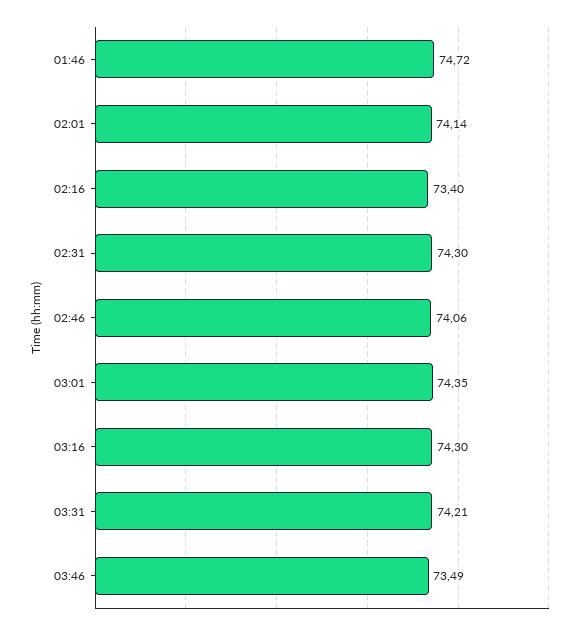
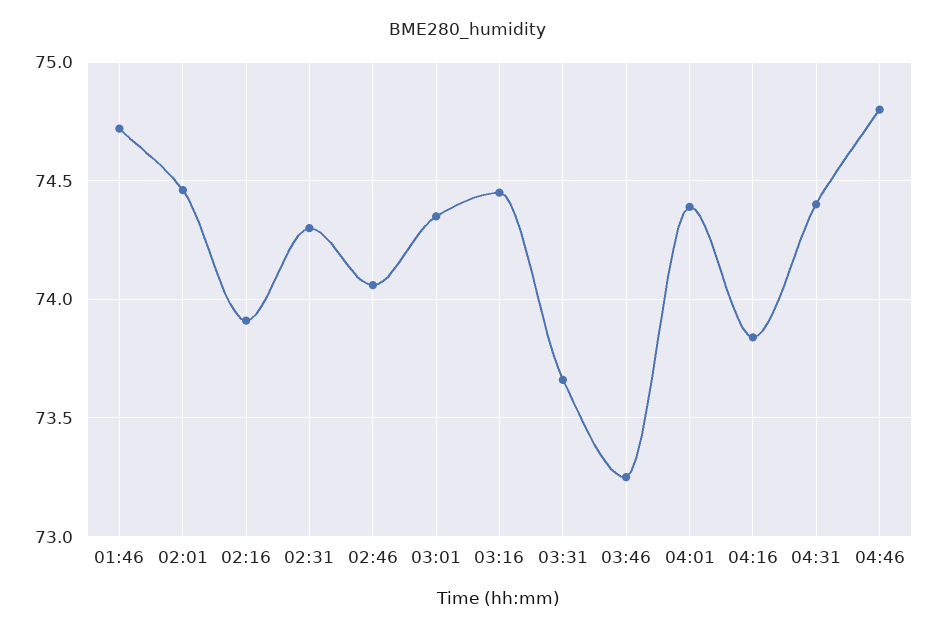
02:01: 74.14 -> 74.45
02:16: 73.4 -> 73.9
03:16: 74.3 -> 74.45
03:31: 74.21 -> 73.65
03:46: 73.49 -> 73.25
04:01: none -> 74.4
04:16: none -> 73.85
04:31: none -> 74.4
04:46: none -> 74.8

